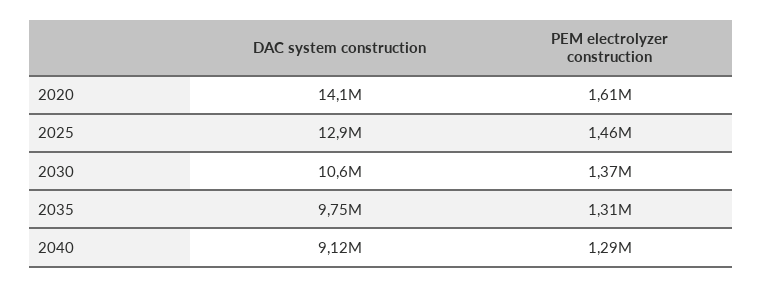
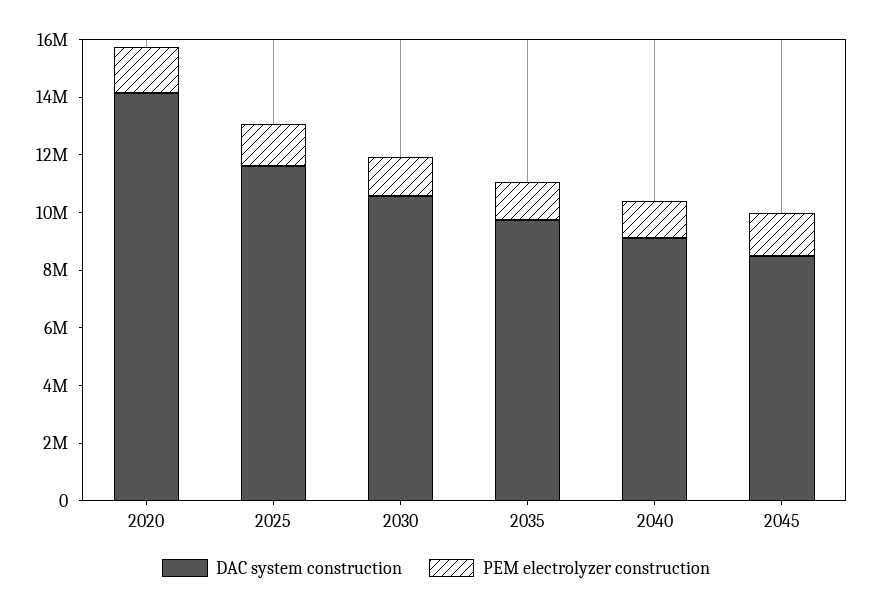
DAC system construction, 2025: 12900000 -> 11500000
DAC system construction, 2045: none -> 8500000
PEM electrolyzer construction, 2045: none -> 1500000

